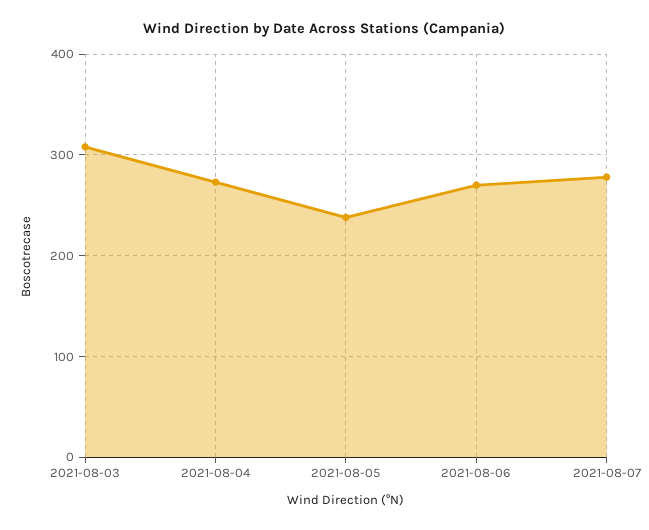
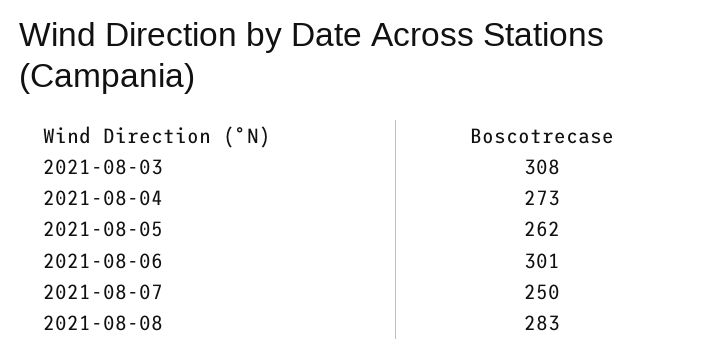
2021-08-05: 240 -> 262
2021-08-06: 270 -> 301
2021-08-07: 280 -> 250
2021-08-08: none -> 283

